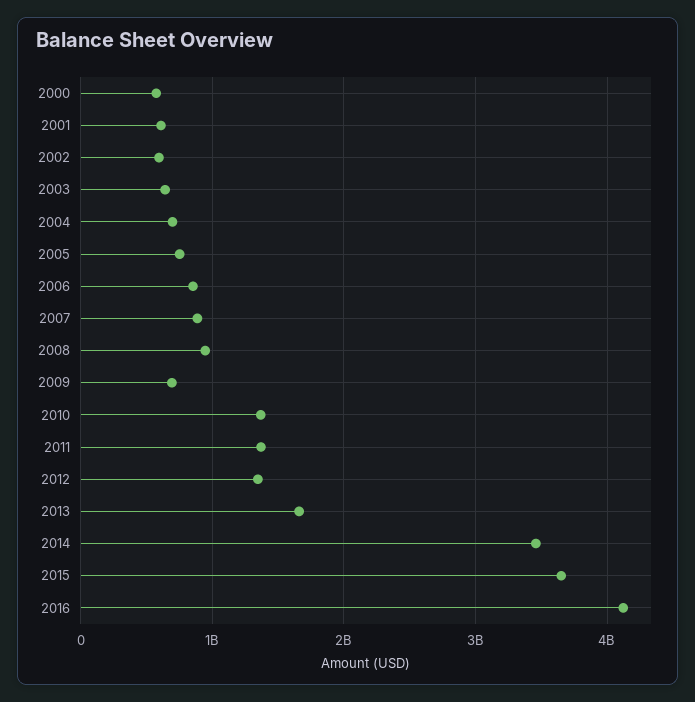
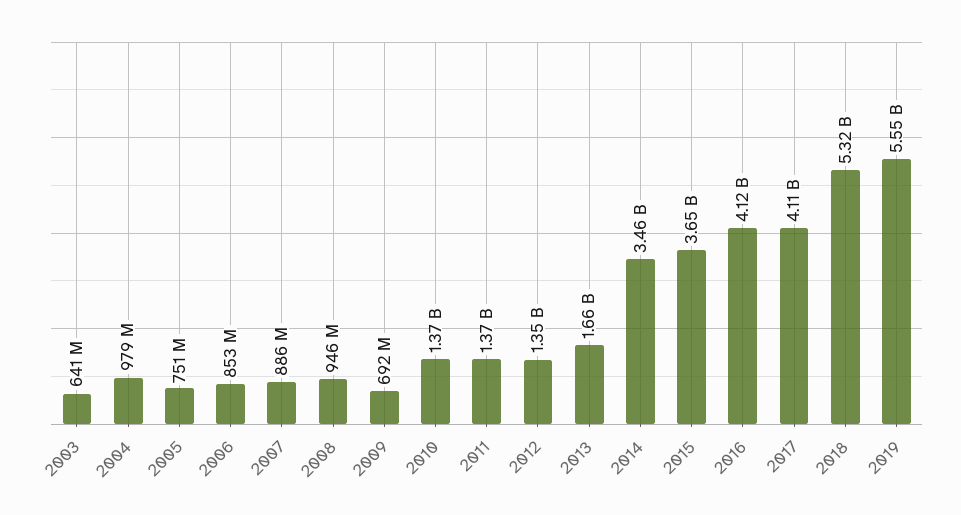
2000: 600000000 -> none
2001: 600000000 -> none
2002: 600000000 -> none
2004: 700000000 -> 979000000
2017: none -> 4110000000
2018: none -> 5320000000
2019: none -> 5550000000

